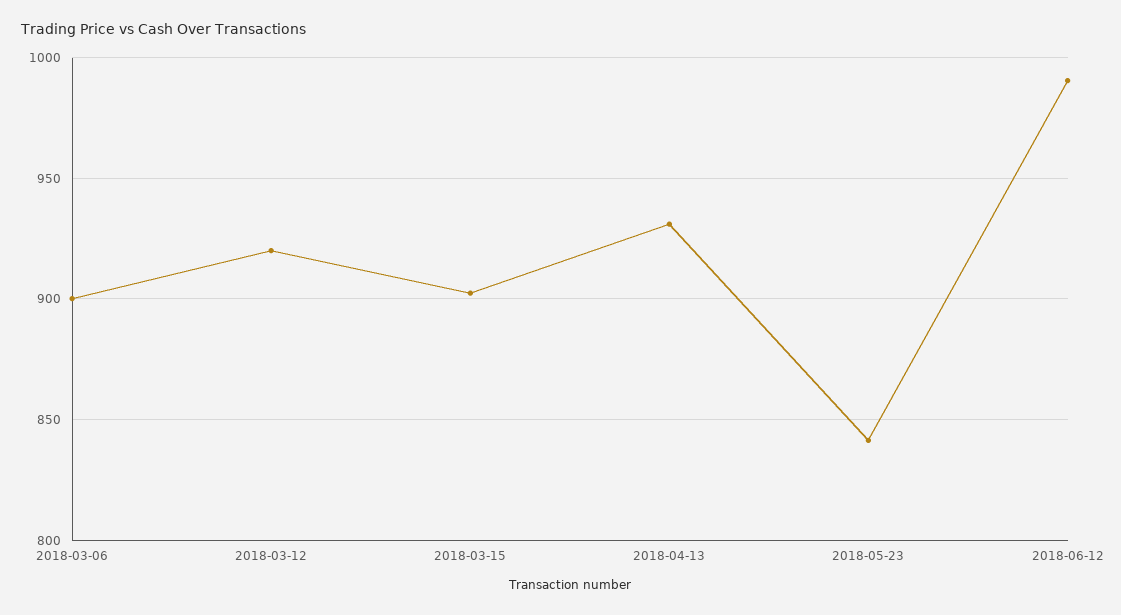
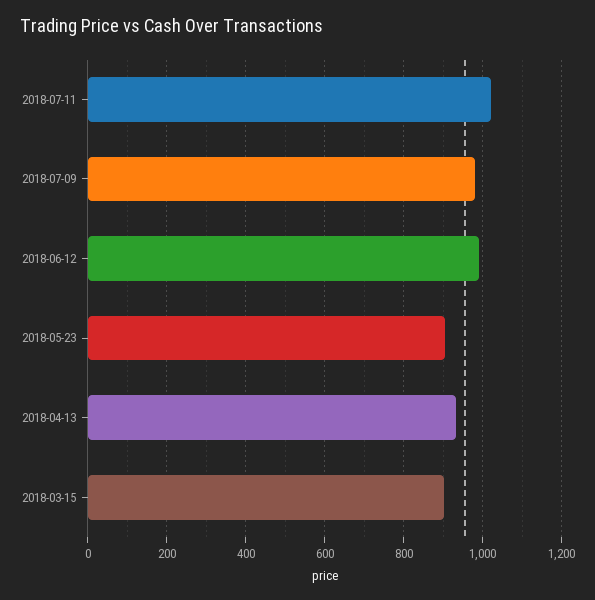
2018-03-06: 900 -> none
2018-03-12: 920 -> none
2018-05-23: 840 -> 900
2018-07-11: none -> 1020
2018-07-09: none -> 980

